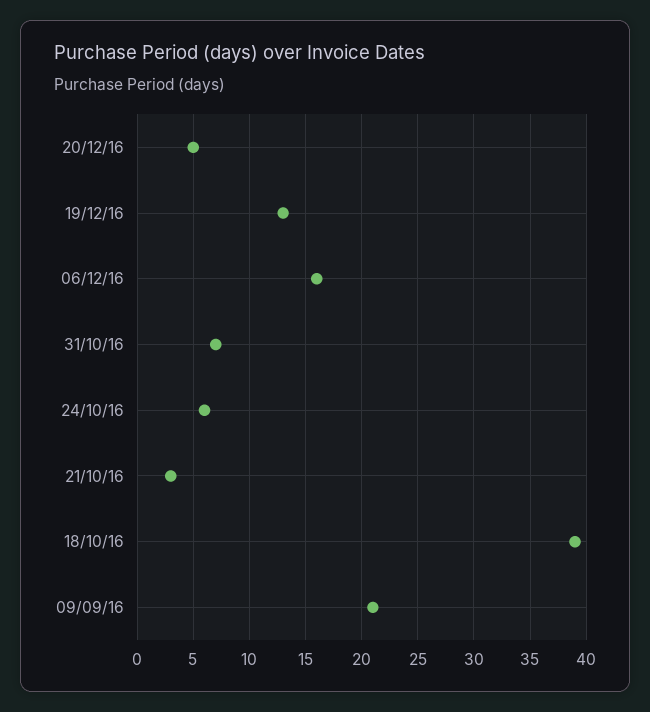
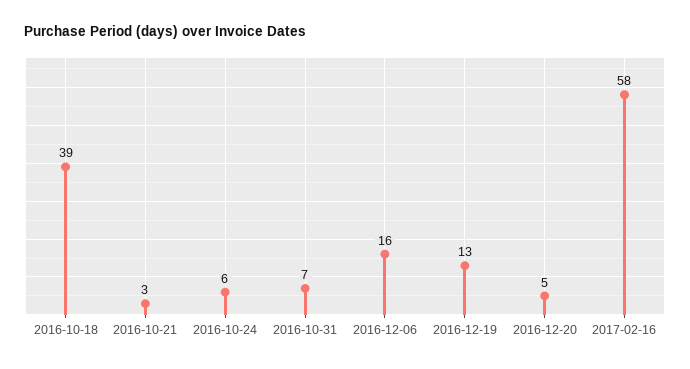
09/09/16: 21 -> none
2017-02-16: none -> 58

